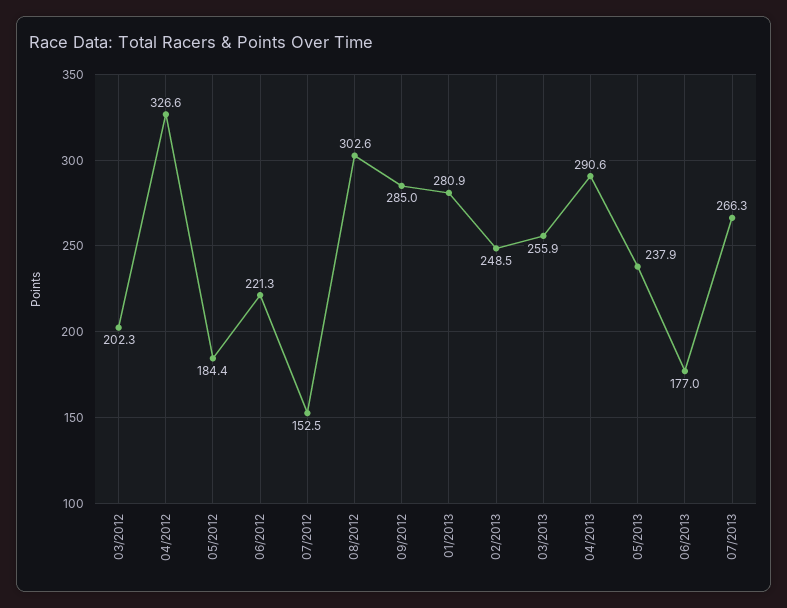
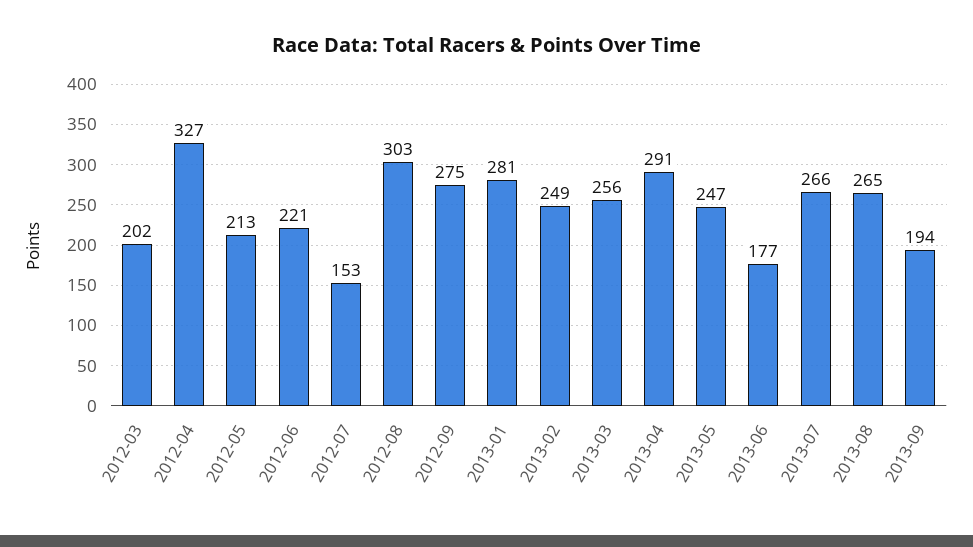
05/2012: 184.4 -> 213
09/2012: 285 -> 275
05/2013: 237.9 -> 247
2013-08: none -> 265
2013-09: none -> 194

